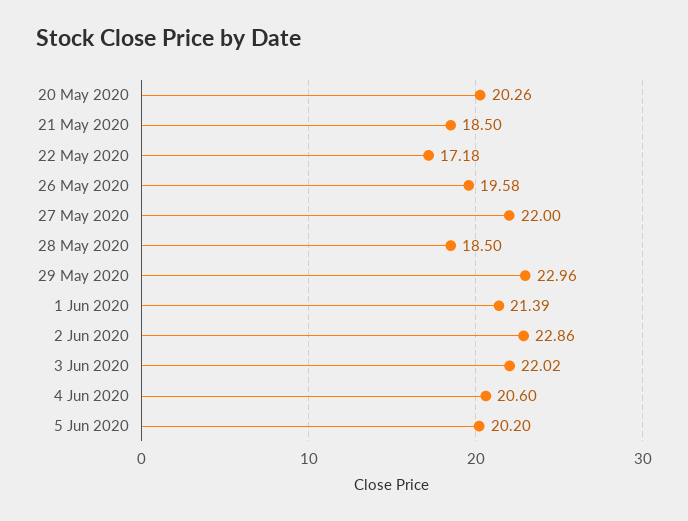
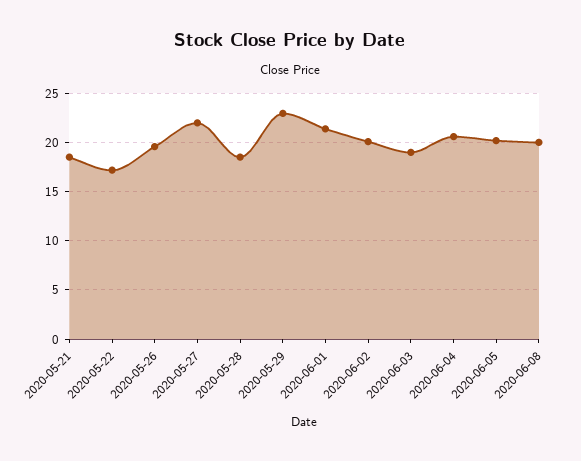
20 May 2020: 20.26 -> none
2 Jun 2020: 22.86 -> 20
3 Jun 2020: 22.02 -> 19
2020-06-08: none -> 20

